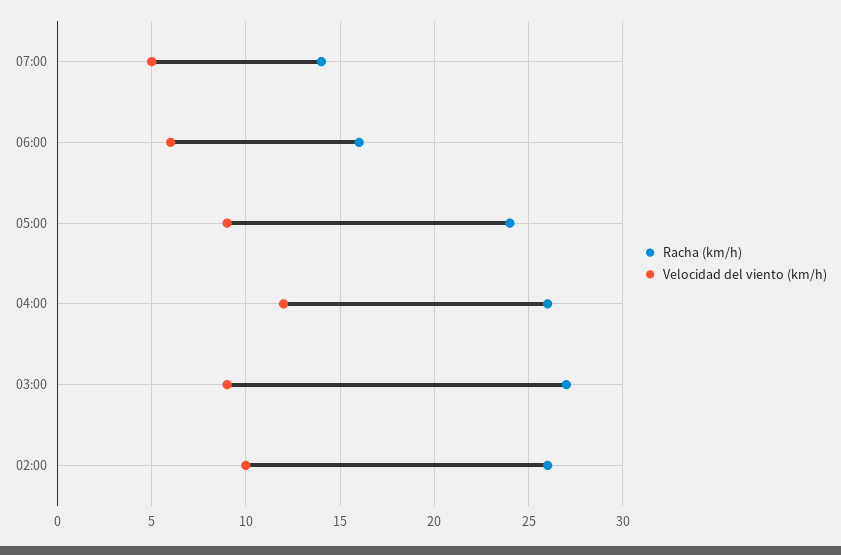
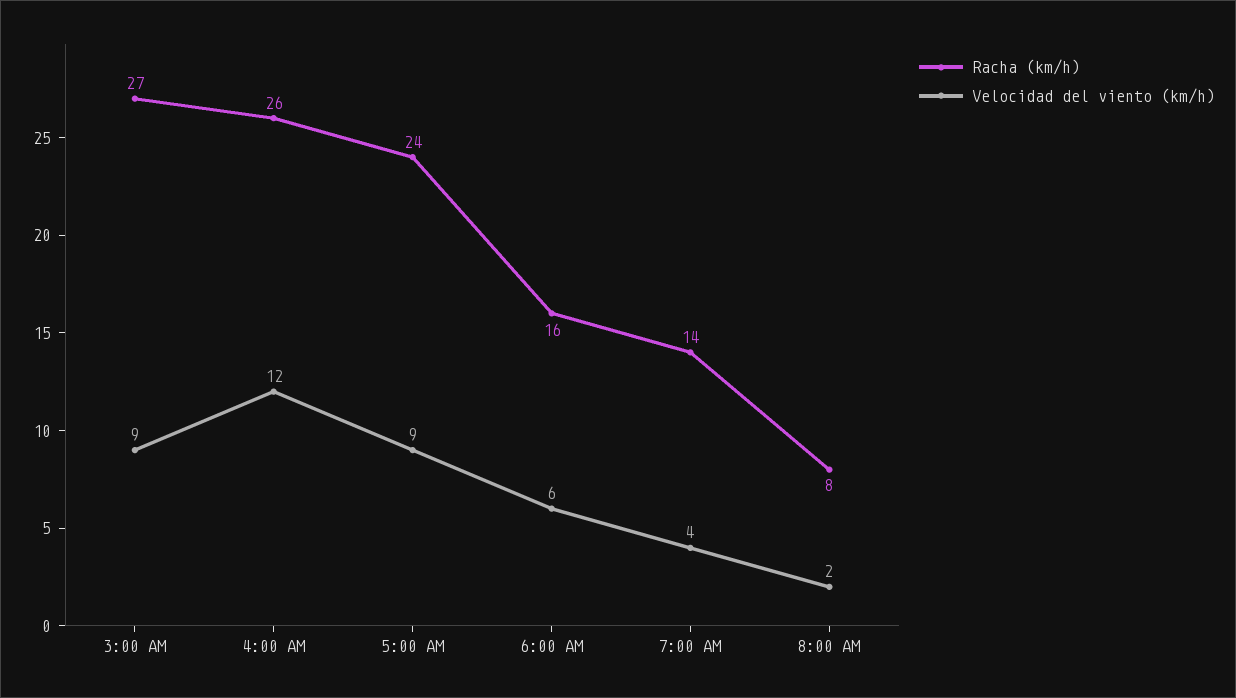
Velocidad del viento (km/h), 07:00: 5 -> 4
Racha (km/h), 02:00: 26 -> none
Velocidad del viento (km/h), 02:00: 10 -> none
Racha (km/h), 8:00 AM: none -> 8
Velocidad del viento (km/h), 8:00 AM: none -> 2

